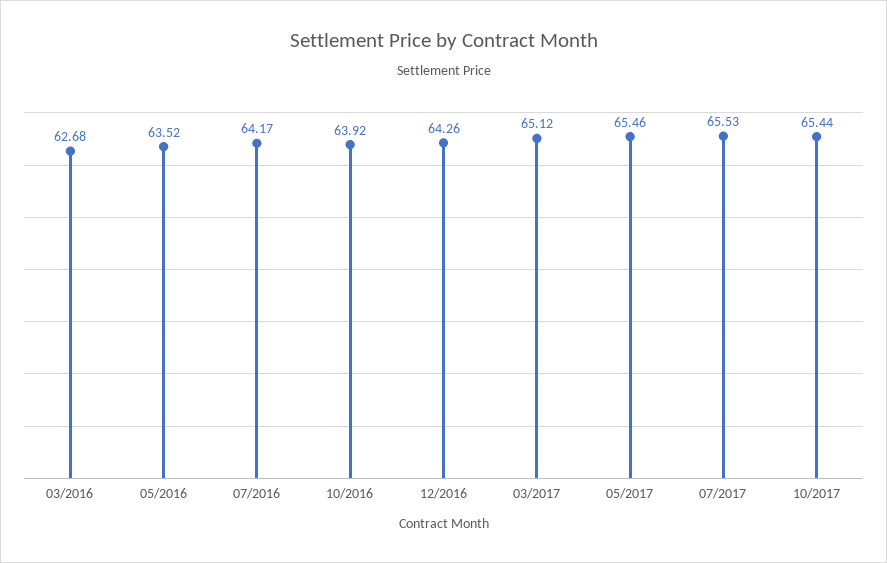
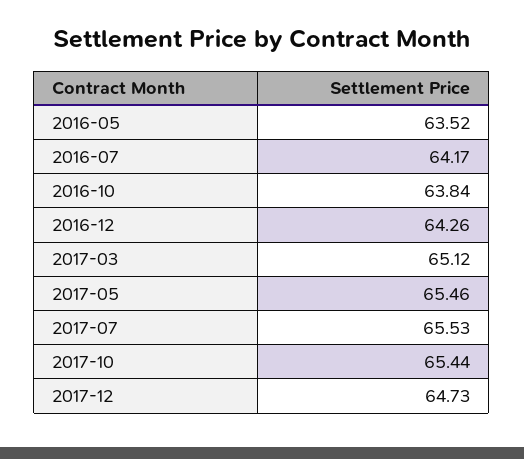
03/2016: 62.68 -> none
10/2016: 63.92 -> 63.84
2017-12: none -> 64.73

